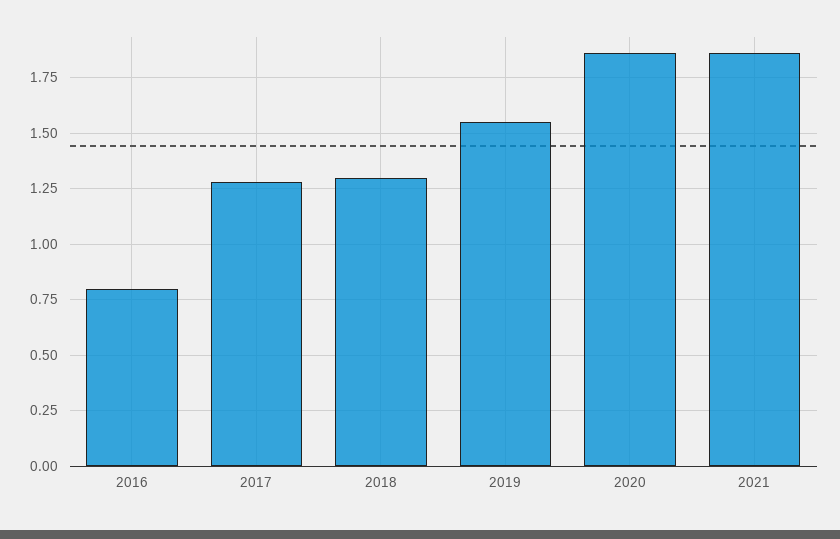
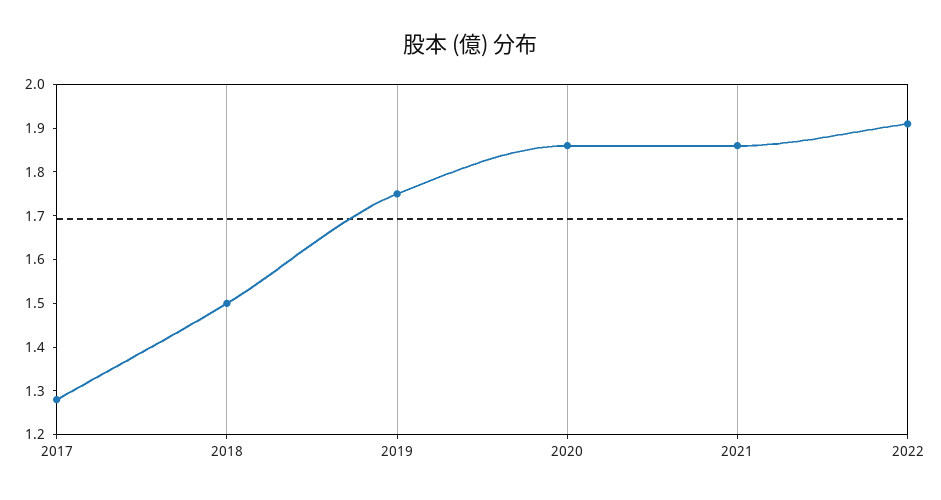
2016: 0.8 -> none
2018: 1.3 -> 1.5
2019: 1.55 -> 1.75
2022: none -> 1.9

